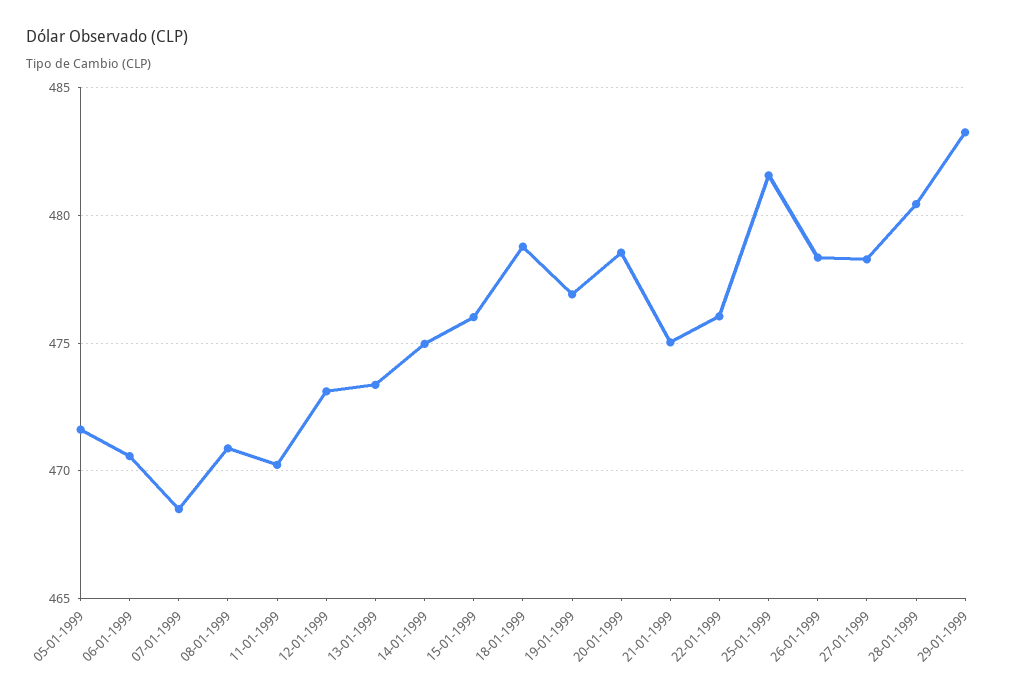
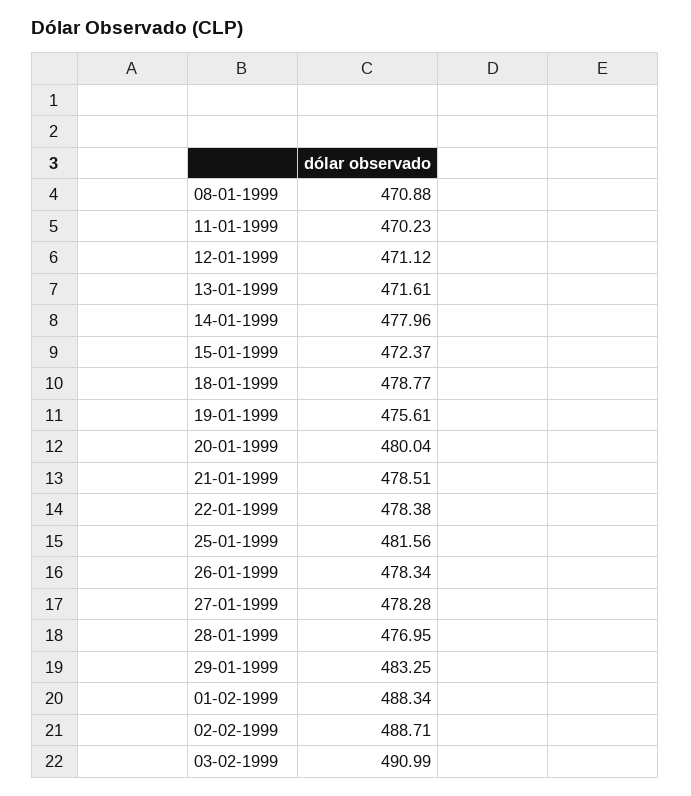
05-01-1999: 471.5 -> none
06-01-1999: 470.5 -> none
07-01-1999: 468.5 -> none
12-01-1999: 473 -> 471.12
13-01-1999: 473.5 -> 471.61
14-01-1999: 475 -> 477.96
15-01-1999: 476 -> 472.37
19-01-1999: 477 -> 475.61
20-01-1999: 478.5 -> 480.04
21-01-1999: 475 -> 478.51
22-01-1999: 476 -> 478.38
28-01-1999: 480.5 -> 476.95
01-02-1999: none -> 488.34
02-02-1999: none -> 488.71
03-02-1999: none -> 490.99

